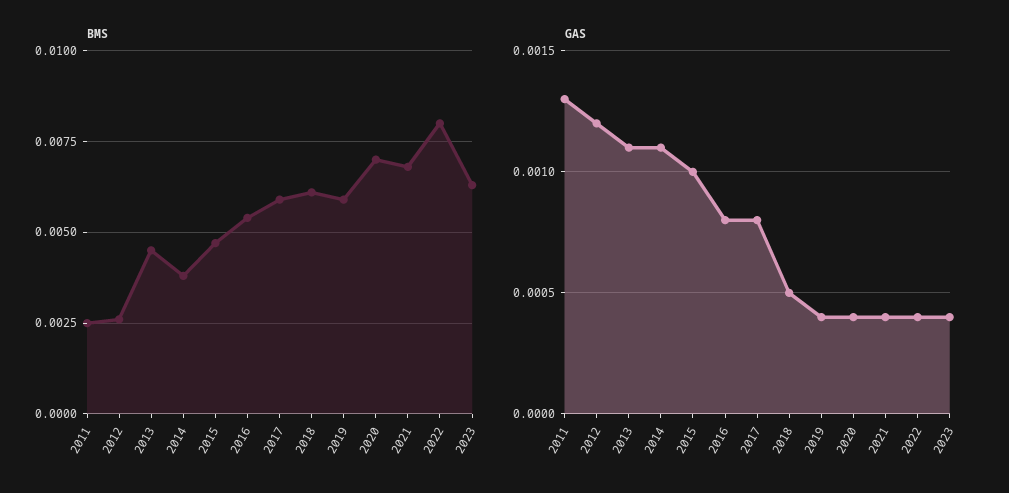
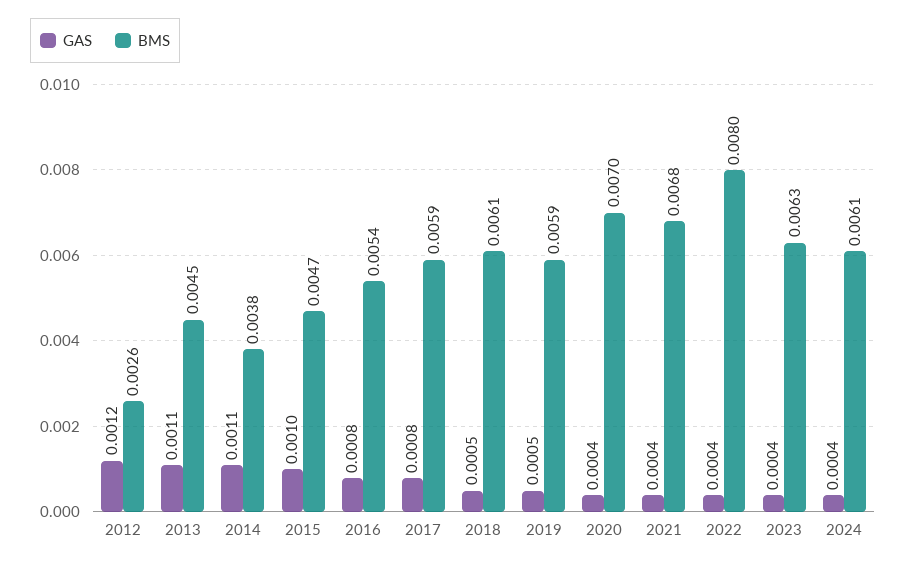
BMS, 2011: 0.0025 -> none
GAS, 2011: 0.0013 -> none
GAS, 2019: 0.0004 -> 0.0005
GAS, 2024: none -> 0.0004
BMS, 2024: none -> 0.0061

